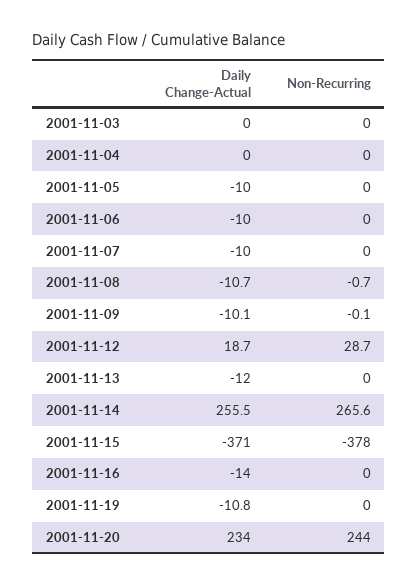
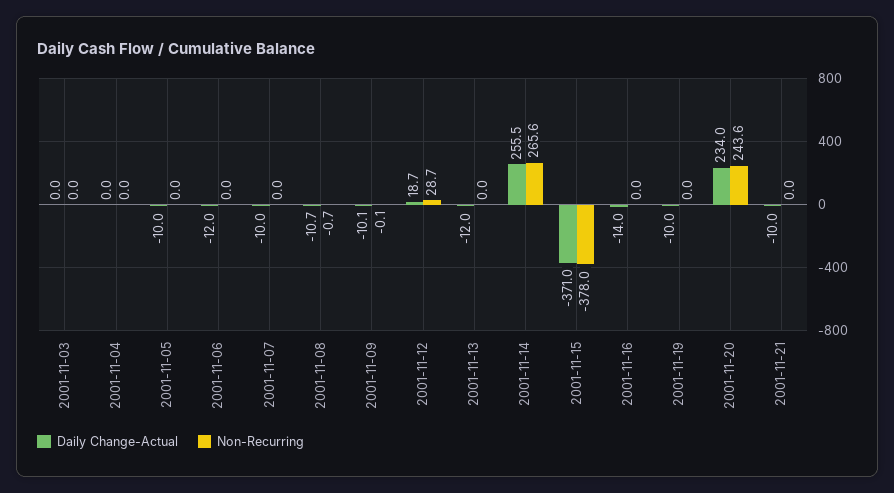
Daily Change-Actual, 2001-11-06: -10 -> -12
Daily Change-Actual, 2001-11-19: -10.8 -> -10
Non-Recurring, 2001-11-20: 244 -> 243.6
Daily Change-Actual, 2001-11-21: none -> -10
Non-Recurring, 2001-11-21: none -> 0

